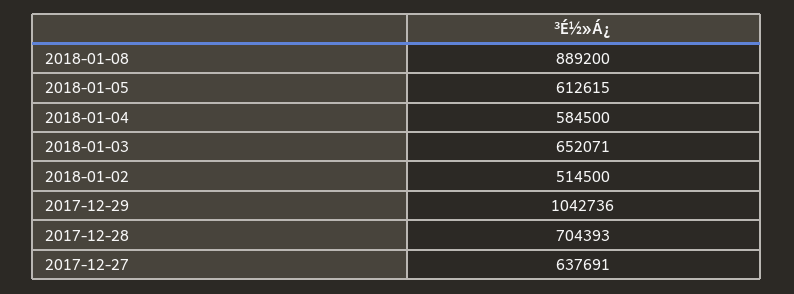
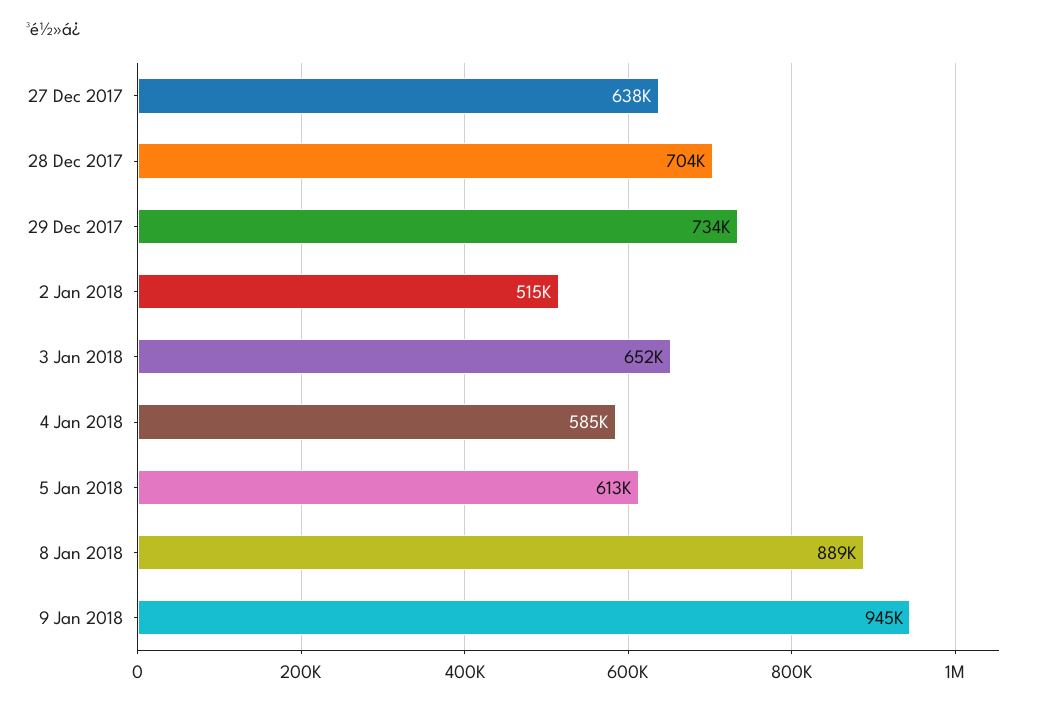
2017-12-29: 1042736 -> 734000
9 Jan 2018: none -> 945000

